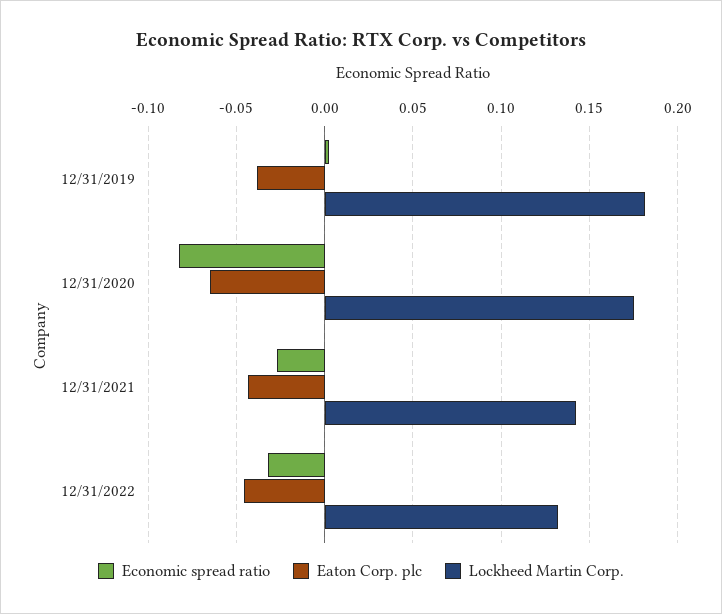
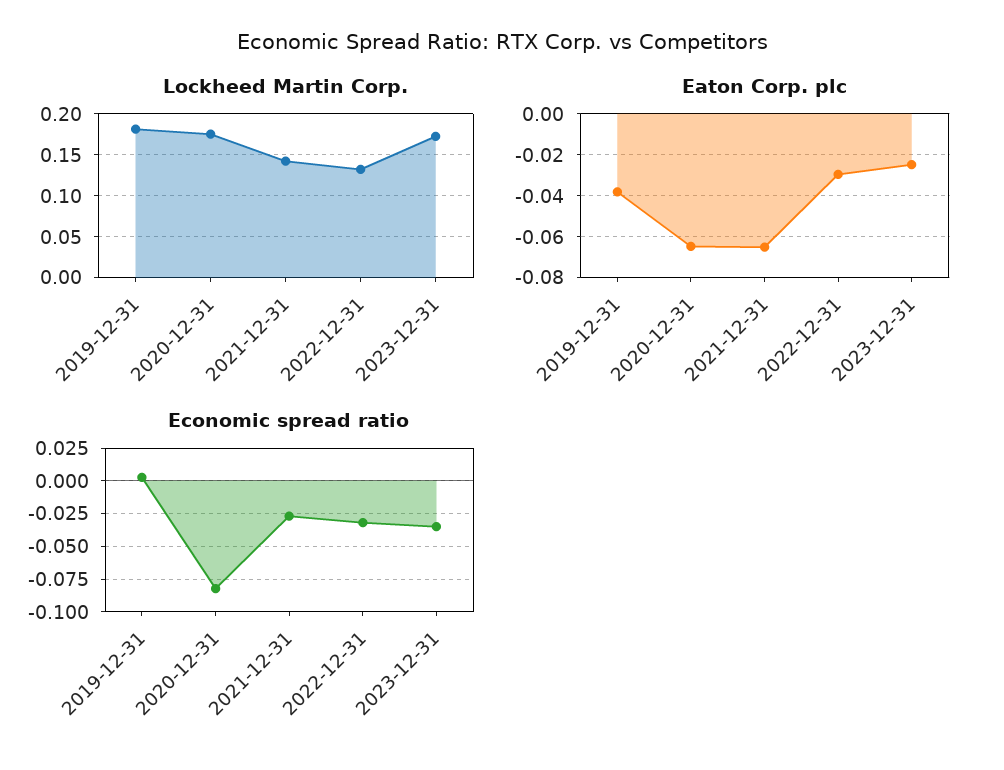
Eaton Corp. plc, 12/31/2021: -0.045 -> -0.065
Eaton Corp. plc, 12/31/2022: -0.045 -> -0.03
Lockheed Martin Corp., 2023-12-31: none -> 0.17
Eaton Corp. plc, 2023-12-31: none -> -0.025
Economic spread ratio, 2023-12-31: none -> -0.035

